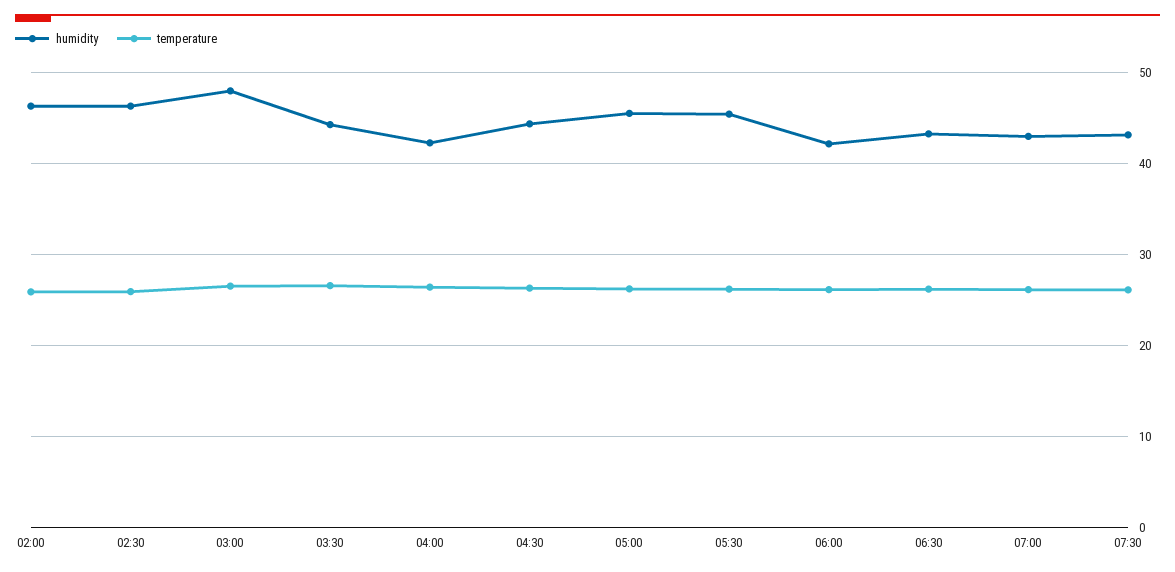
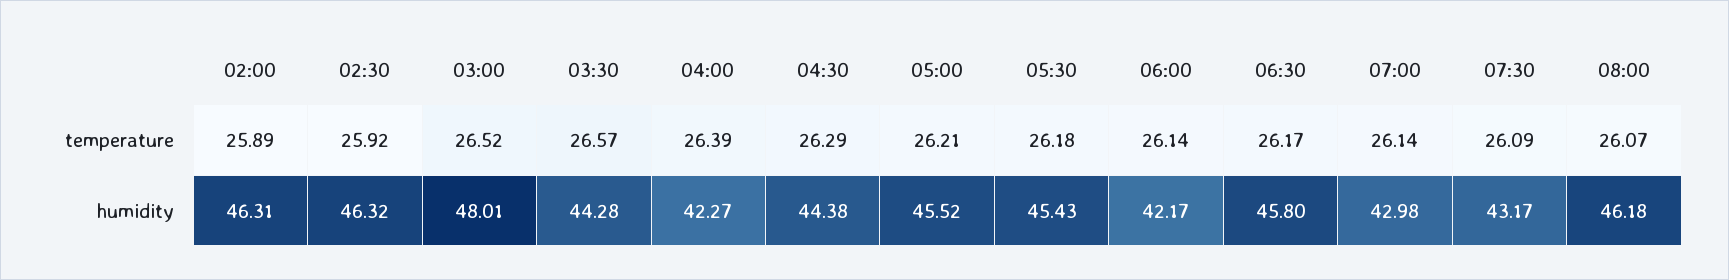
humidity, 06:30: 43 -> 45.8
temperature, 08:00: none -> 26.07
humidity, 08:00: none -> 46.18

